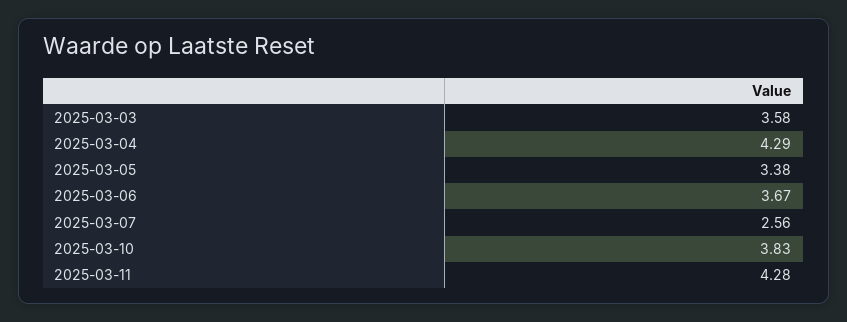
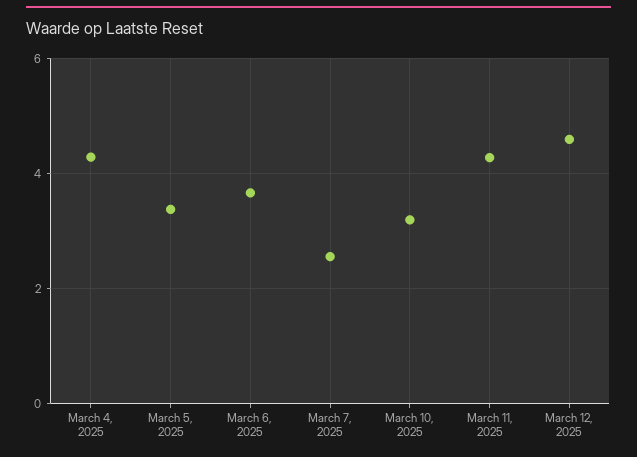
2025-03-03: 3.58 -> none
2025-03-10: 3.83 -> 3.2
March 12, 2025: none -> 4.6

